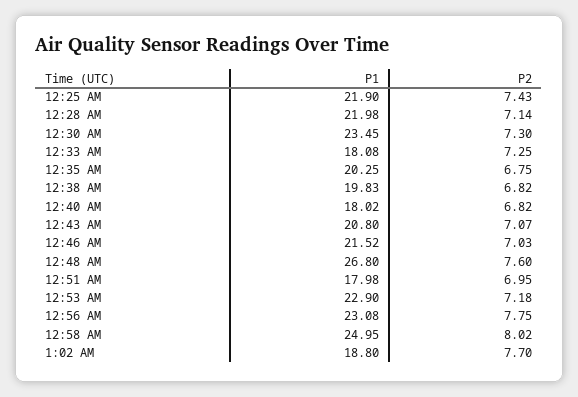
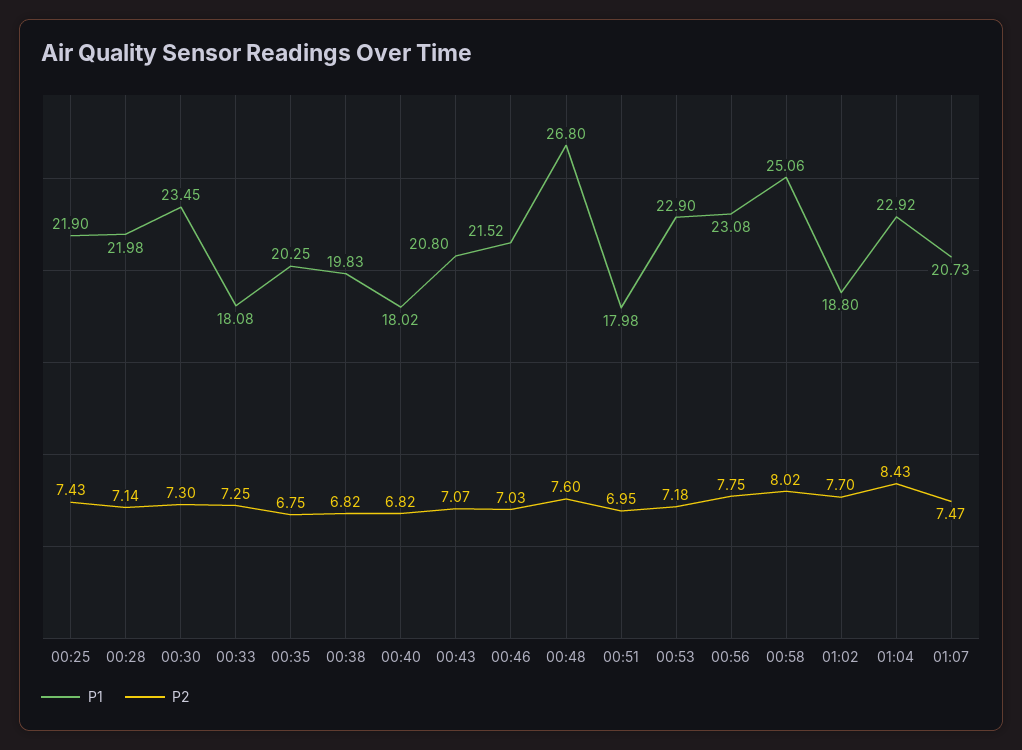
P1, 12:58 AM: 24.95 -> 25.06
P1, 01:04: none -> 22.92
P2, 01:04: none -> 8.43
P1, 01:07: none -> 20.73
P2, 01:07: none -> 7.47

